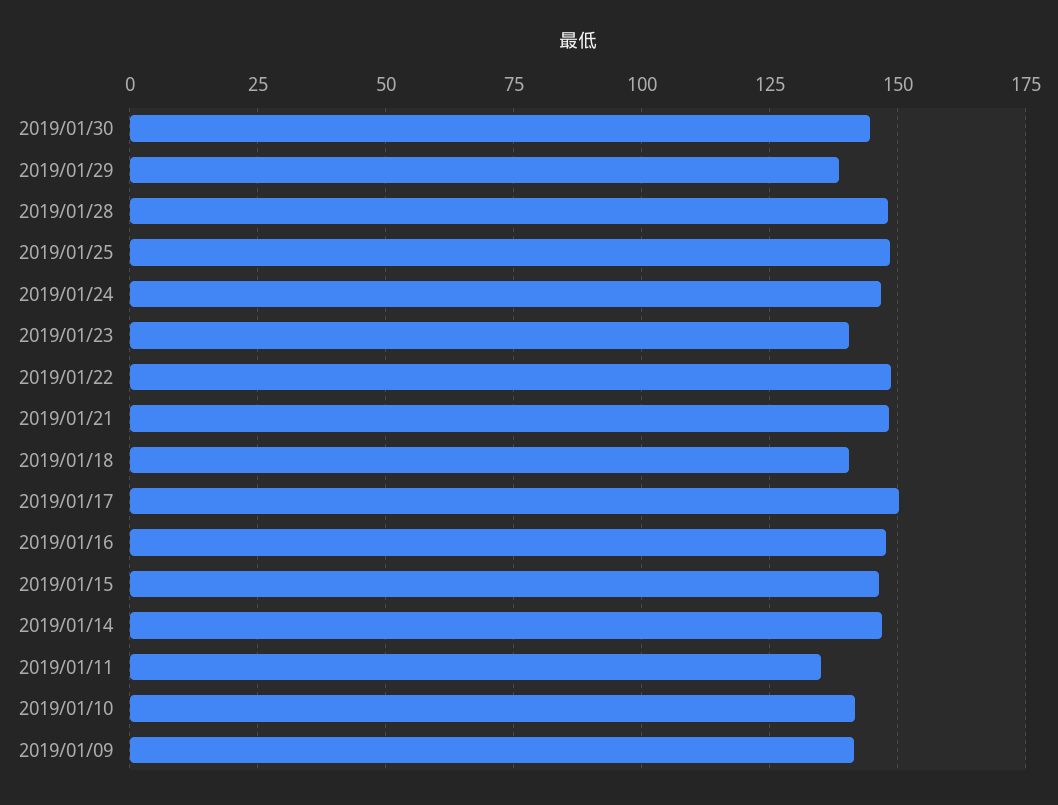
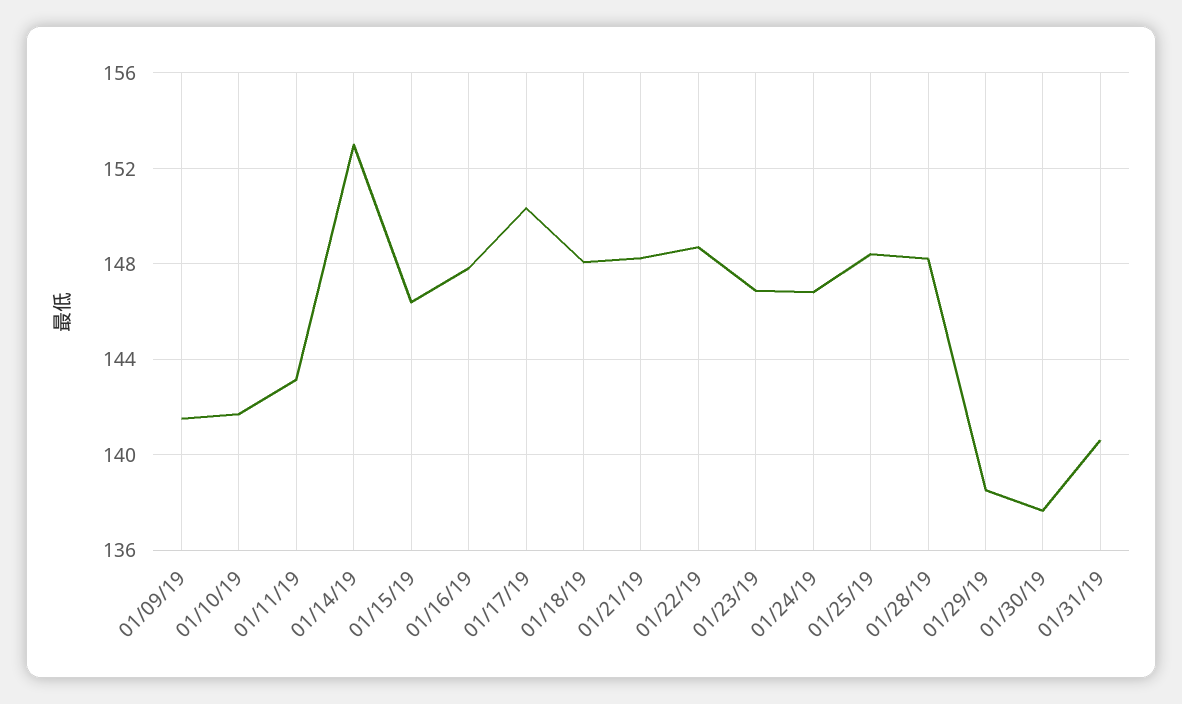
2019/01/30: 145 -> 137.5
2019/01/23: 140 -> 147
2019/01/18: 140 -> 148
2019/01/14: 147.5 -> 153
2019/01/11: 135 -> 143
01/31/19: none -> 140.5

